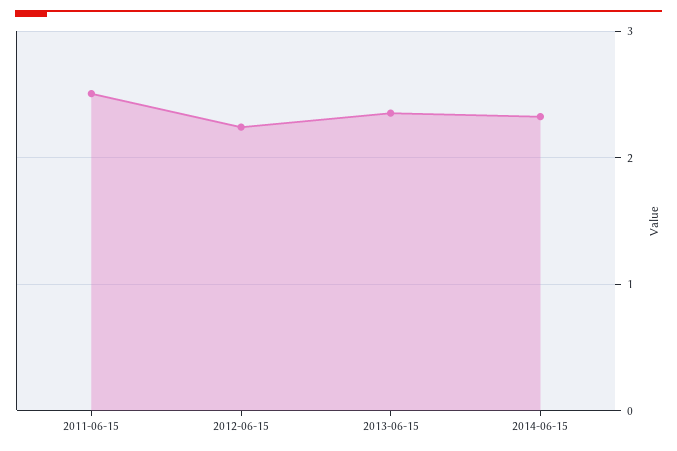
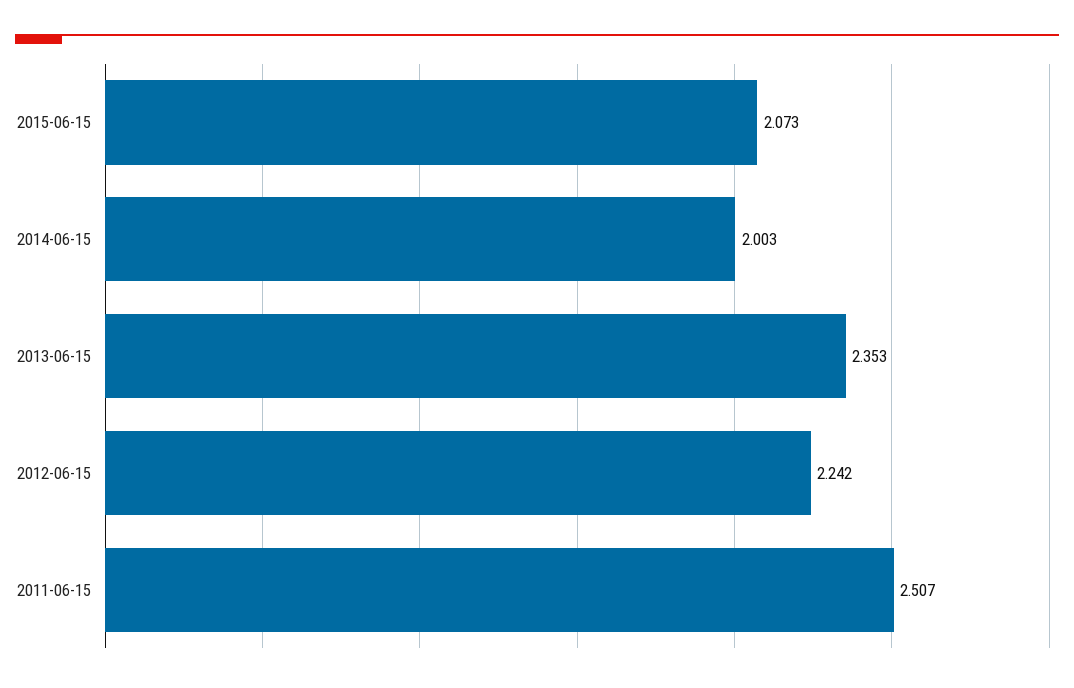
2014-06-15: 2.3 -> 2.003
2015-06-15: none -> 2.073

